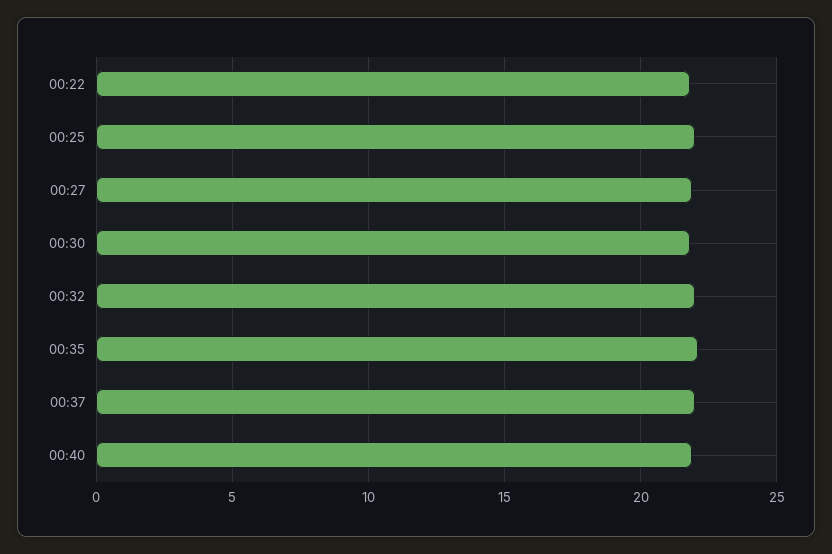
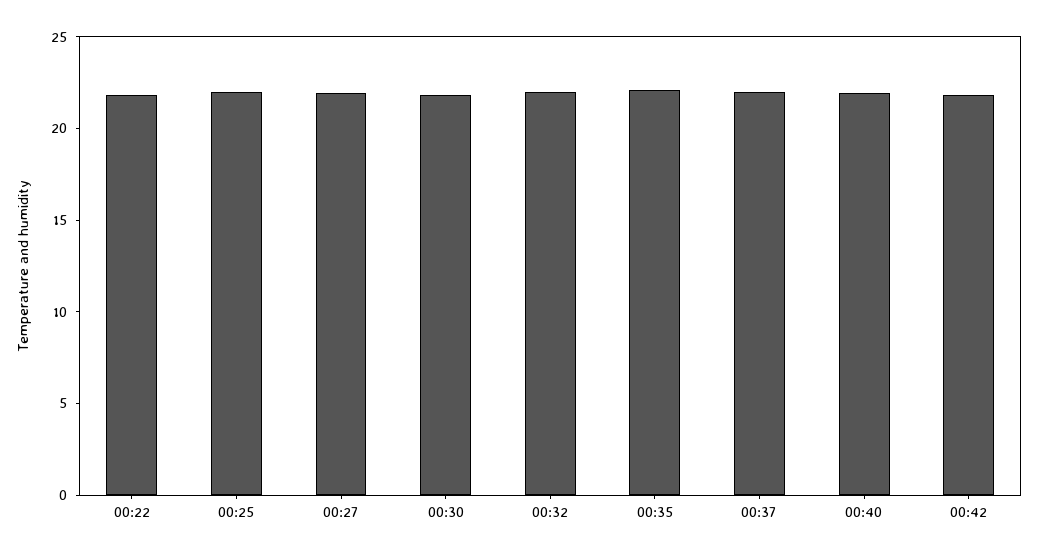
00:42: none -> 22

